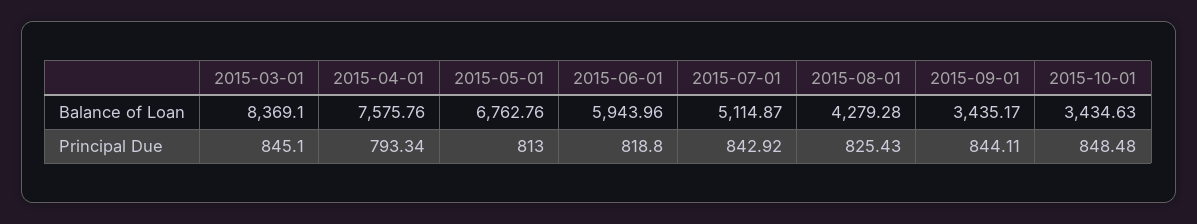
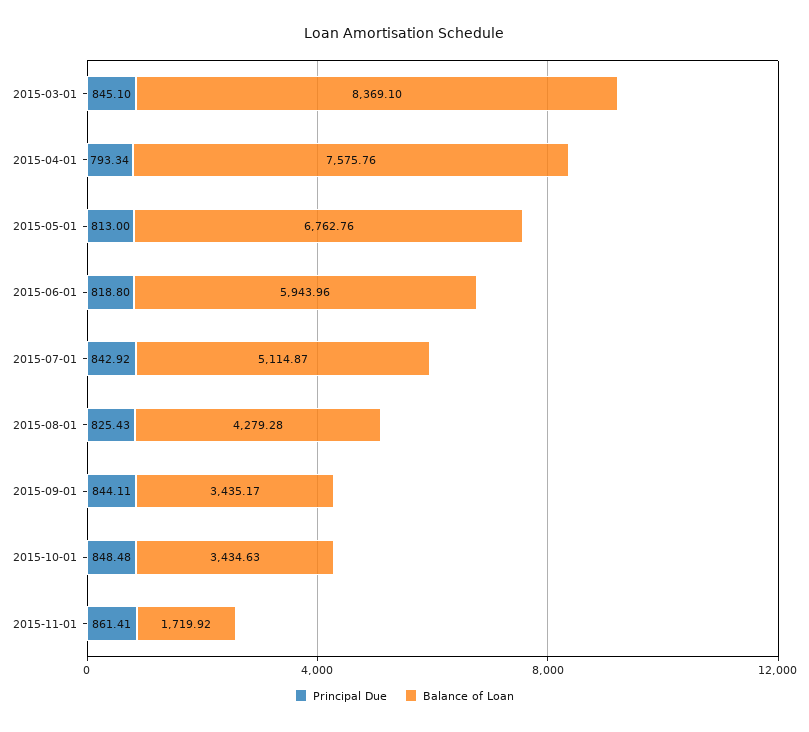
Principal Due, 2015-11-01: none -> 861.41
Balance of Loan, 2015-11-01: none -> 1719.92

